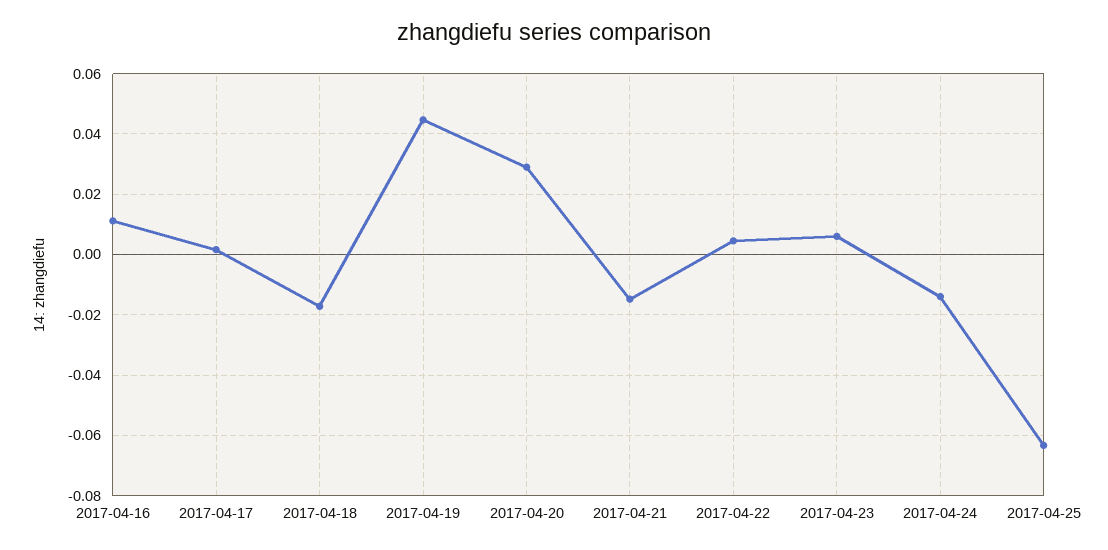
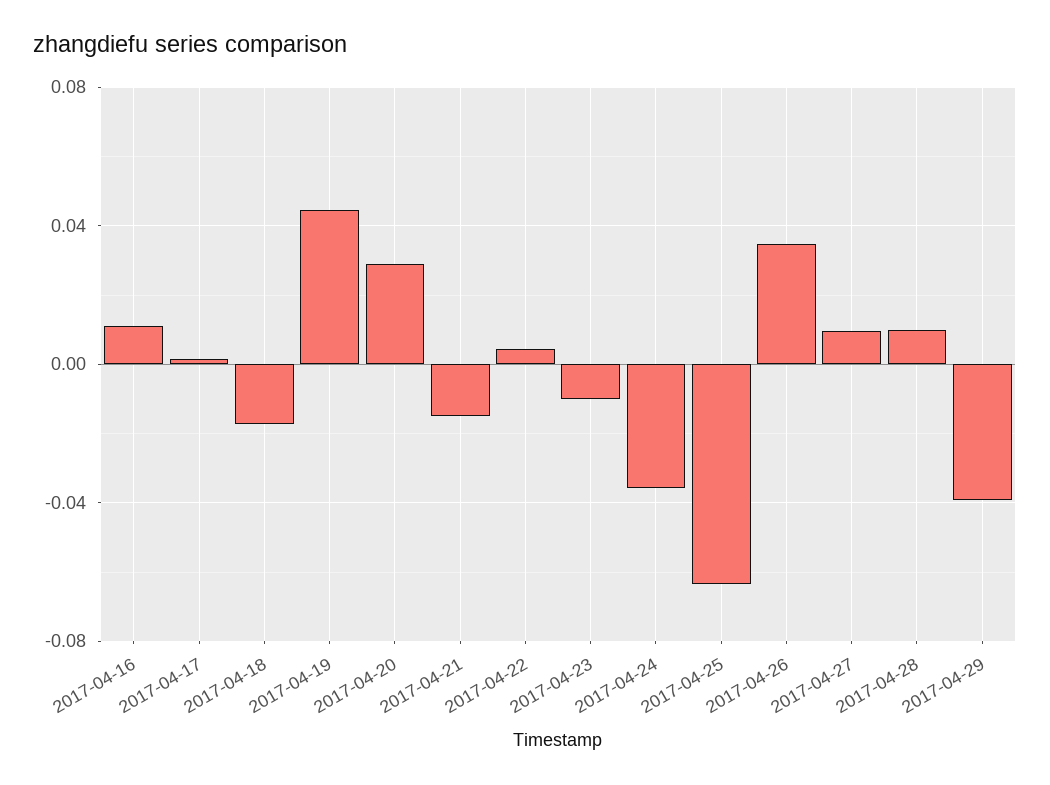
2017-04-23: 0.006 -> -0.01
2017-04-24: -0.014 -> -0.035
2017-04-26: none -> 0.035
2017-04-27: none -> 0.01
2017-04-28: none -> 0.01
2017-04-29: none -> -0.04

